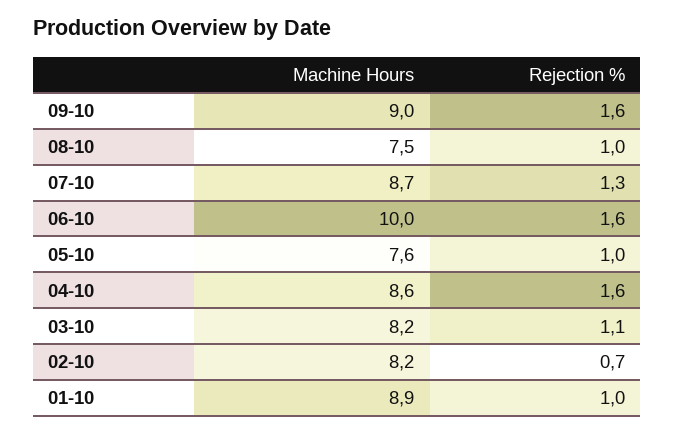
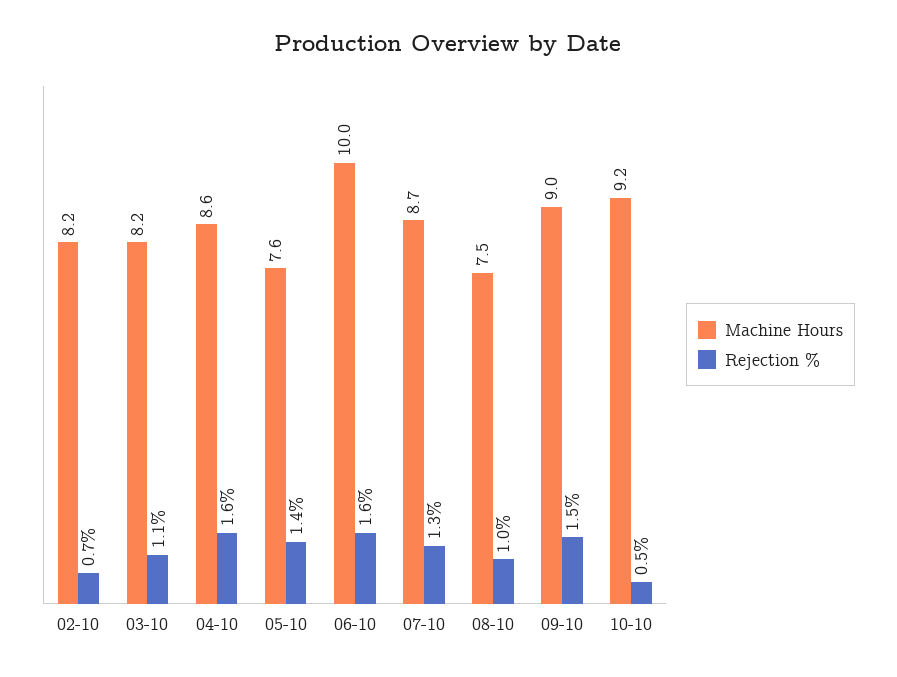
Rejection %, 09-10: 1.6 -> 1.5
Rejection %, 05-10: 1 -> 1.4
Machine Hours, 01-10: 8.9 -> none
Rejection %, 01-10: 1 -> none
Machine Hours, 10-10: none -> 9.2
Rejection %, 10-10: none -> 0.5

